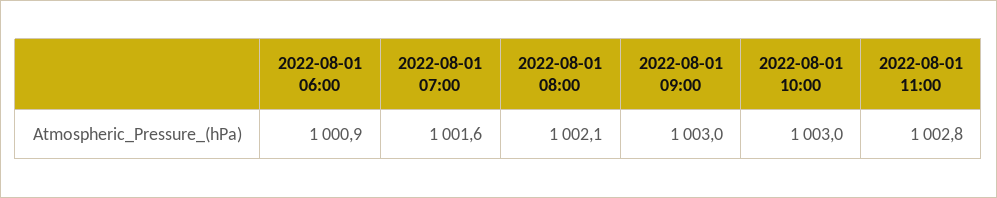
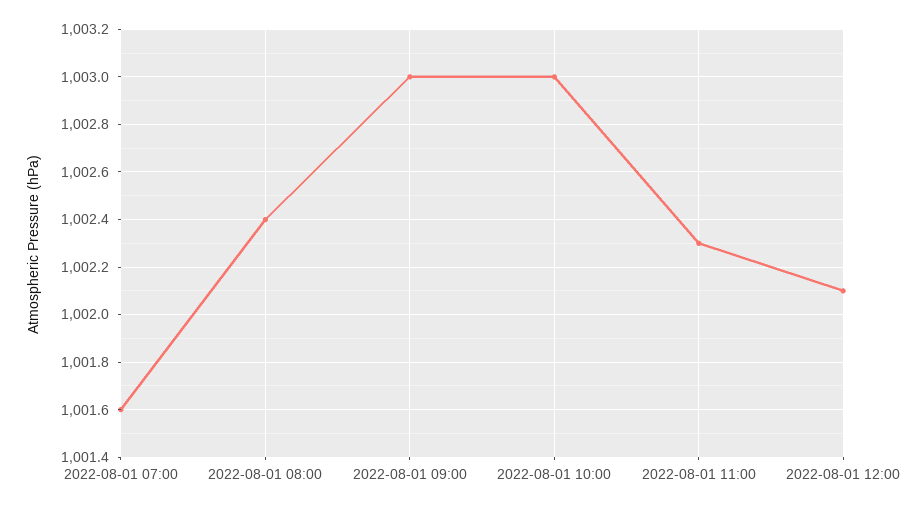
2022-08-01 06:00: 1000.9 -> none
2022-08-01 08:00: 1002.1 -> 1002.4
2022-08-01 11:00: 1002.8 -> 1002.3
2022-08-01 12:00: none -> 1002.1

